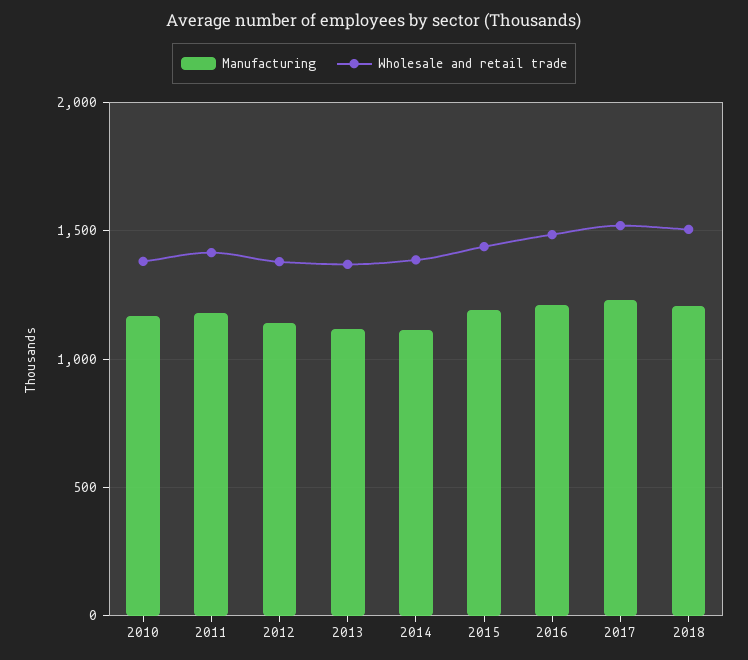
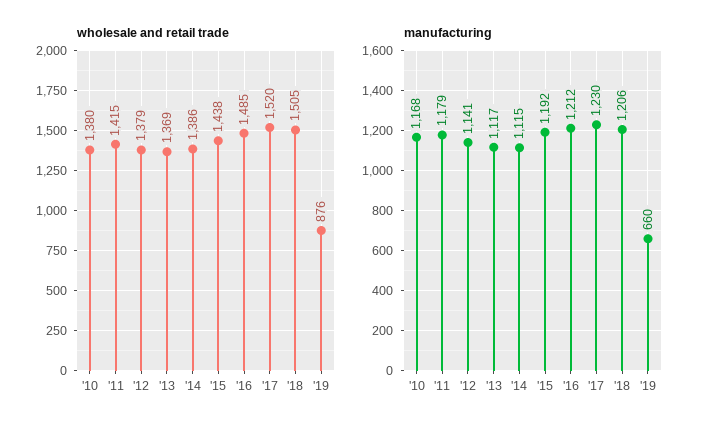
Wholesale and retail trade, '19: none -> 876
Manufacturing, '19: none -> 660

